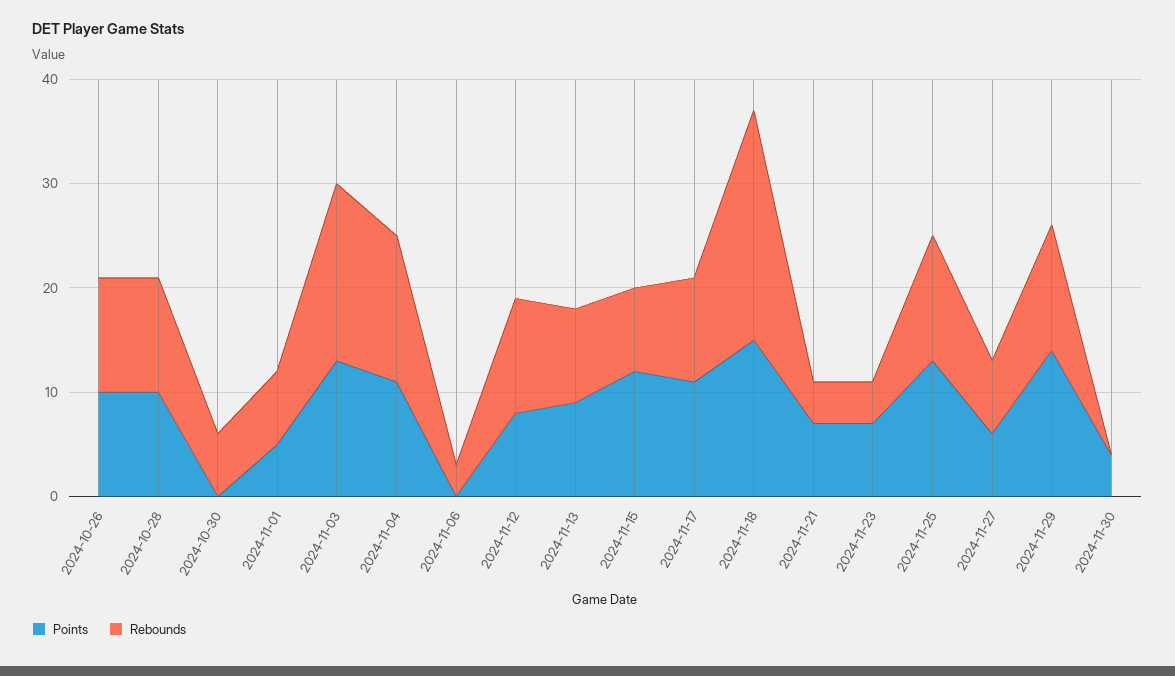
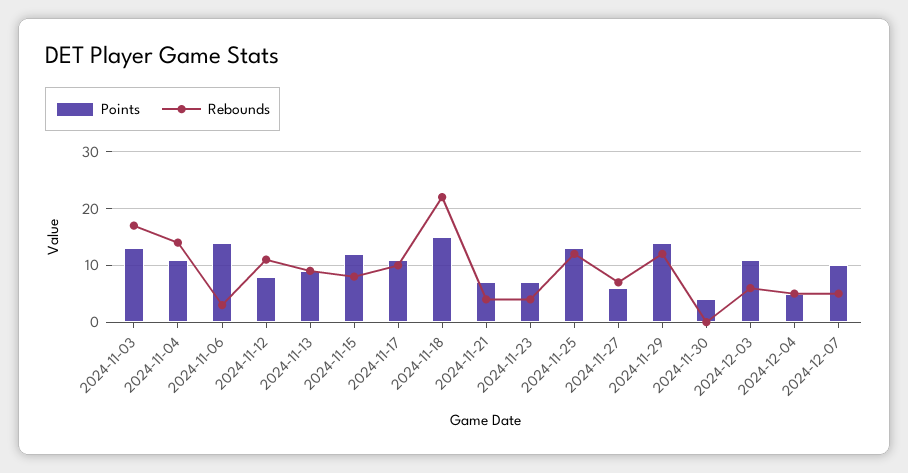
Points, 2024-10-26: 10 -> none
Rebounds, 2024-10-26: 11 -> none
Points, 2024-10-28: 10 -> none
Rebounds, 2024-10-28: 11 -> none
Points, 2024-10-30: 0 -> none
Rebounds, 2024-10-30: 6 -> none
Points, 2024-11-01: 5 -> none
Rebounds, 2024-11-01: 7 -> none
Points, 2024-11-06: 0 -> 15
Points, 2024-12-03: none -> 10
Rebounds, 2024-12-03: none -> 5
Points, 2024-12-04: none -> 5
Rebounds, 2024-12-04: none -> 5
Points, 2024-12-07: none -> 10
Rebounds, 2024-12-07: none -> 5

